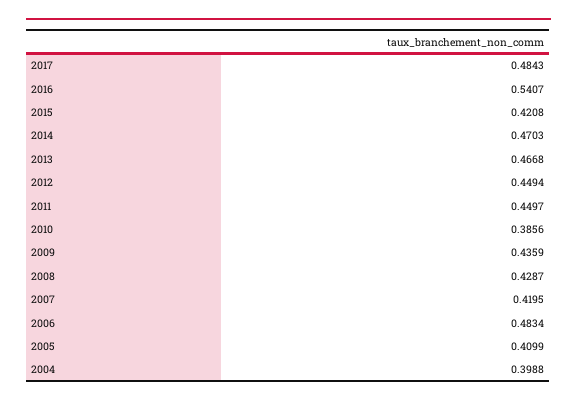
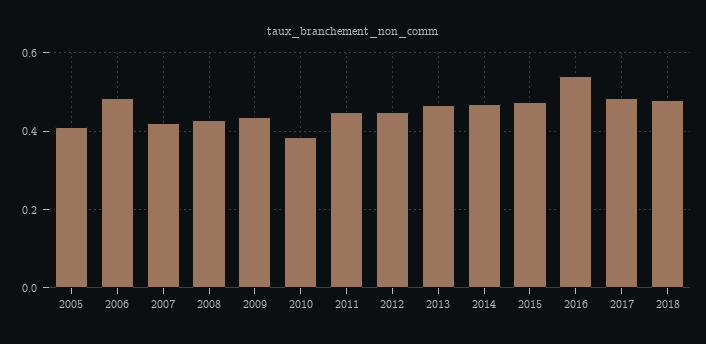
2015: 0.4208 -> 0.48
2004: 0.3988 -> none
2018: none -> 0.48

